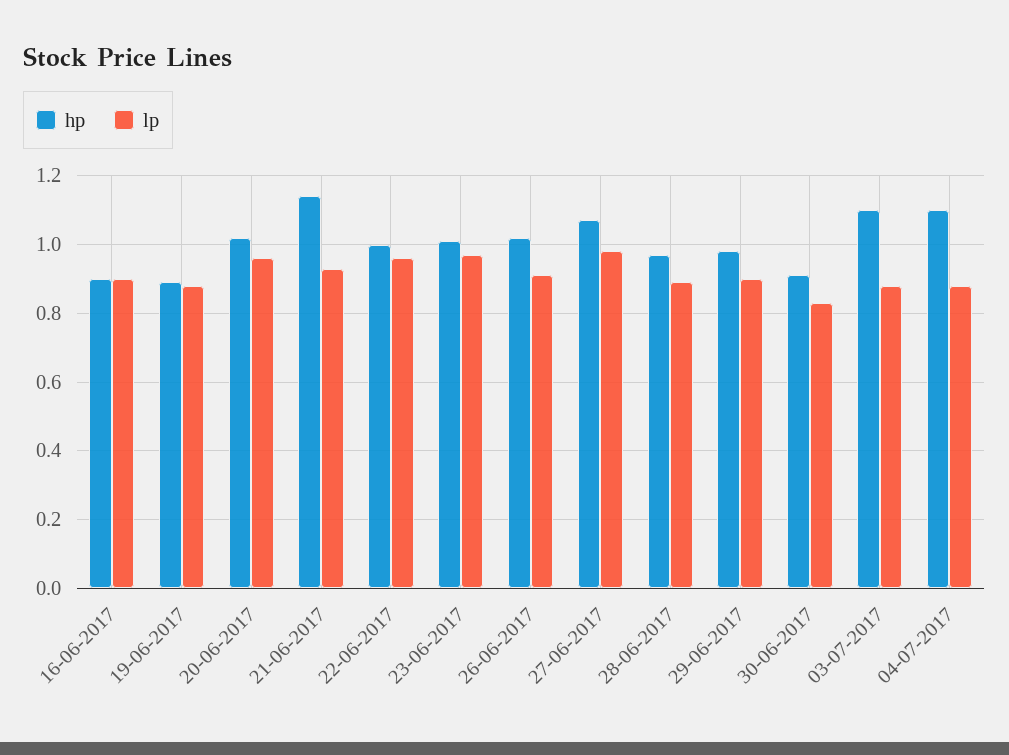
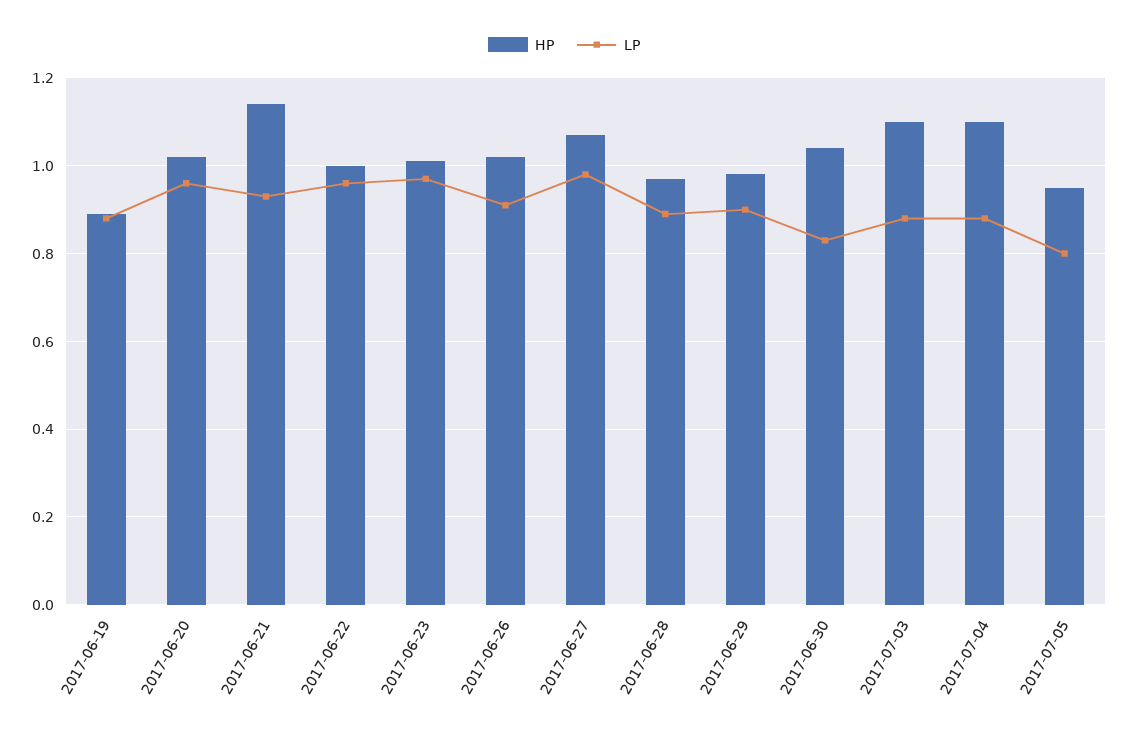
hp, 16-06-2017: 0.9 -> none
lp, 16-06-2017: 0.9 -> none
hp, 30-06-2017: 0.9 -> 1.05
hp, 2017-07-05: none -> 0.95
lp, 2017-07-05: none -> 0.8

